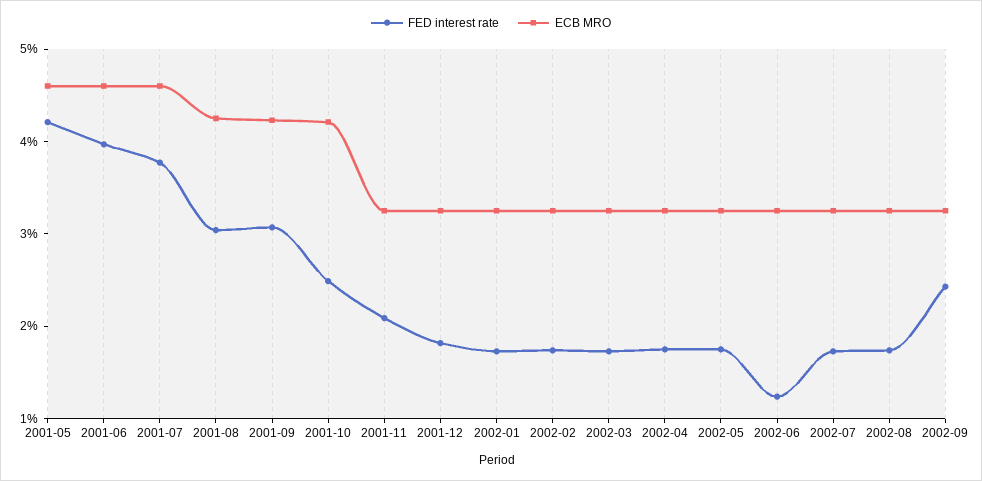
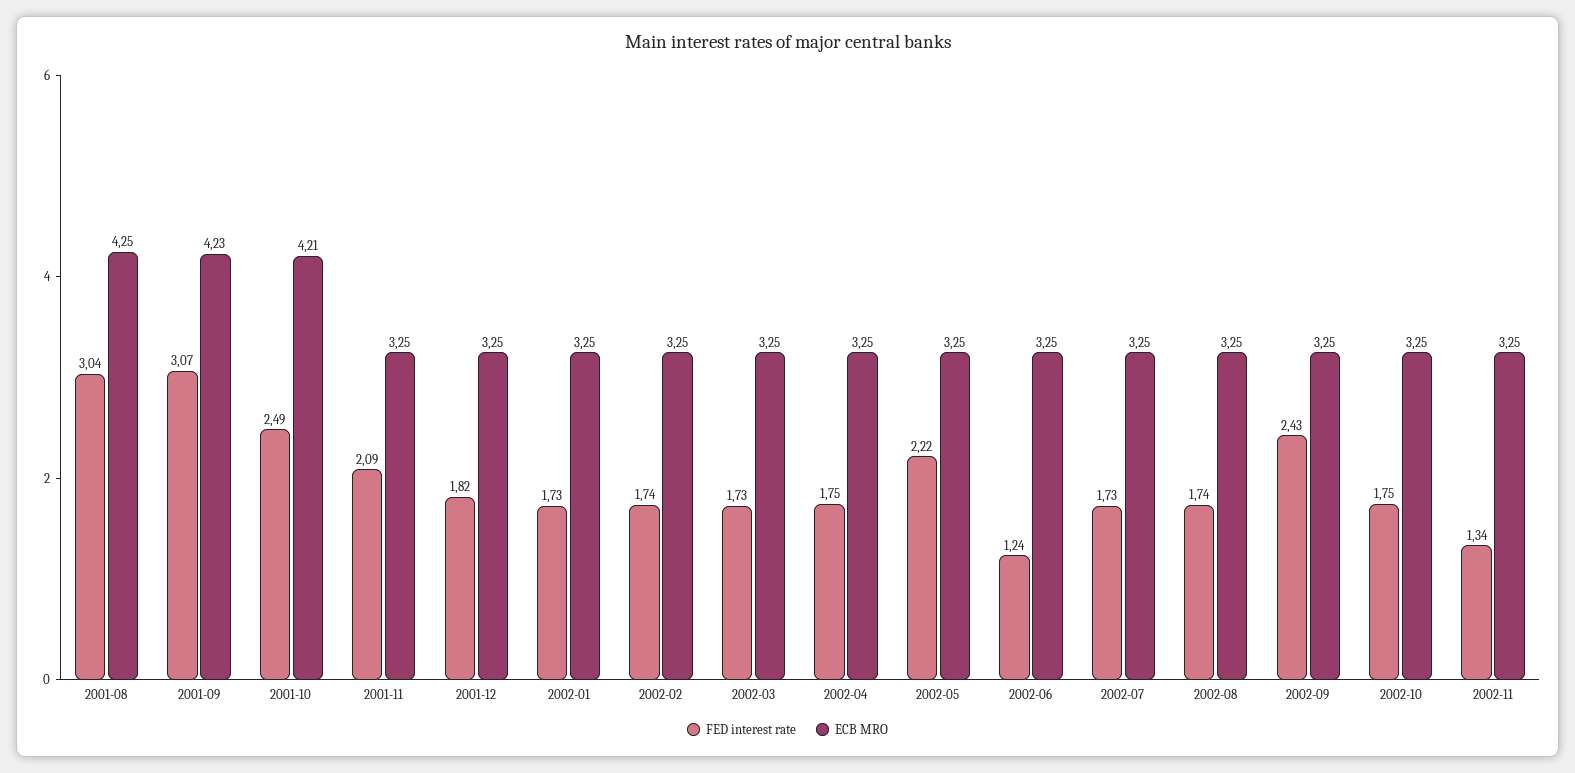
FED interest rate, 2001-05: 4.2 -> none
ECB MRO, 2001-05: 4.6 -> none
FED interest rate, 2001-06: 4 -> none
ECB MRO, 2001-06: 4.6 -> none
FED interest rate, 2001-07: 3.8 -> none
ECB MRO, 2001-07: 4.6 -> none
FED interest rate, 2002-05: 1.8 -> 2.22
FED interest rate, 2002-10: none -> 1.75
ECB MRO, 2002-10: none -> 3.25
FED interest rate, 2002-11: none -> 1.34
ECB MRO, 2002-11: none -> 3.25

